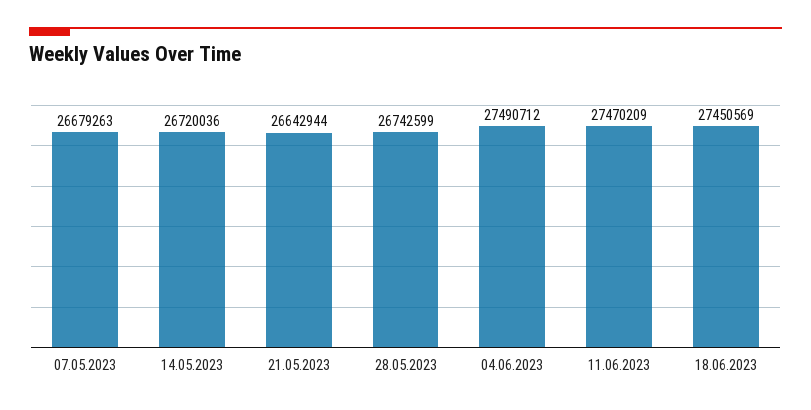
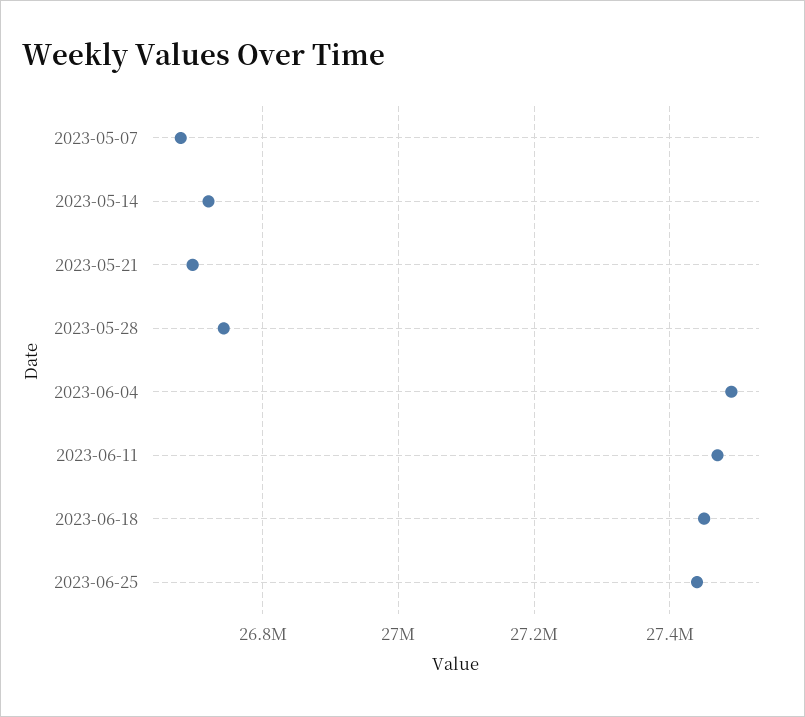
21.05.2023: 26642944 -> 26700000
2023-06-25: none -> 27440000

